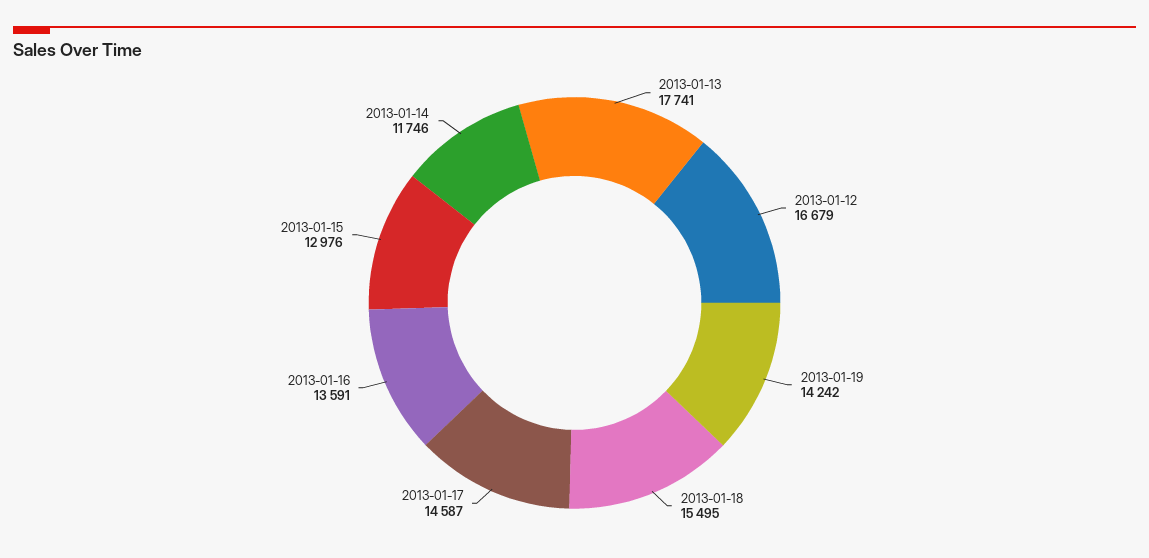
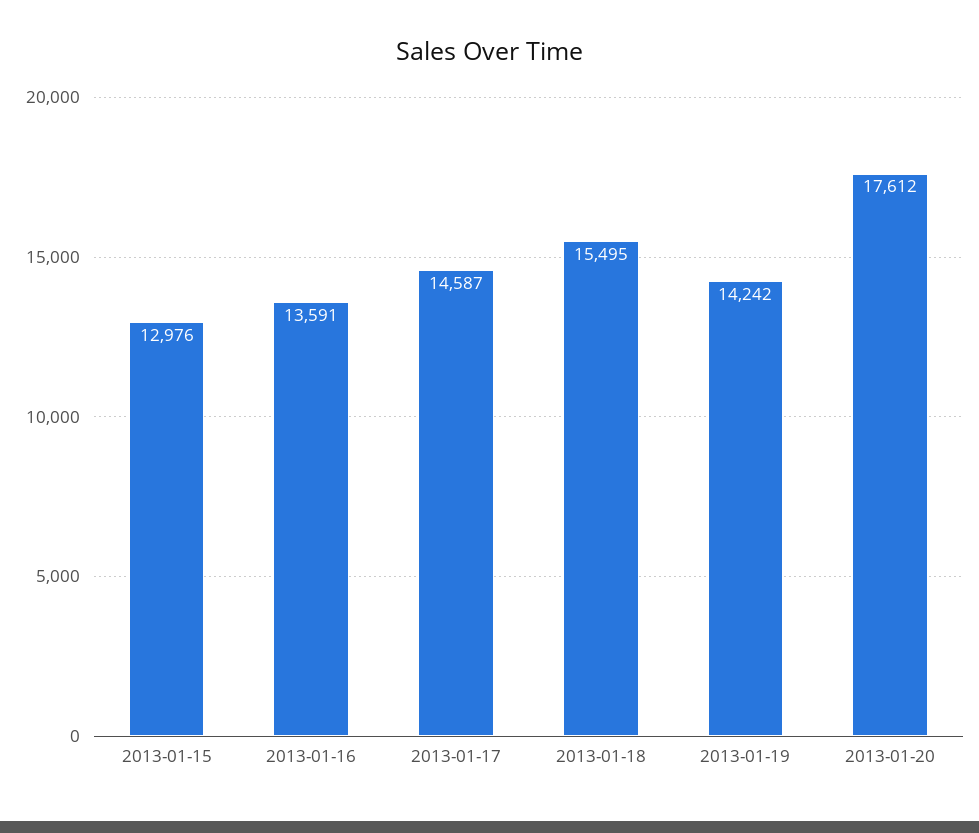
2013-01-13: 17741 -> none
2013-01-12: 16679 -> none
2013-01-14: 11746 -> none
2013-01-20: none -> 17612

